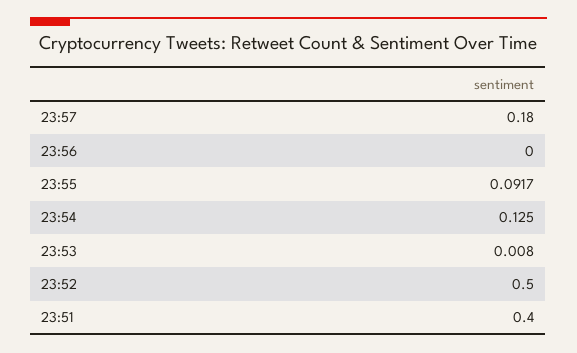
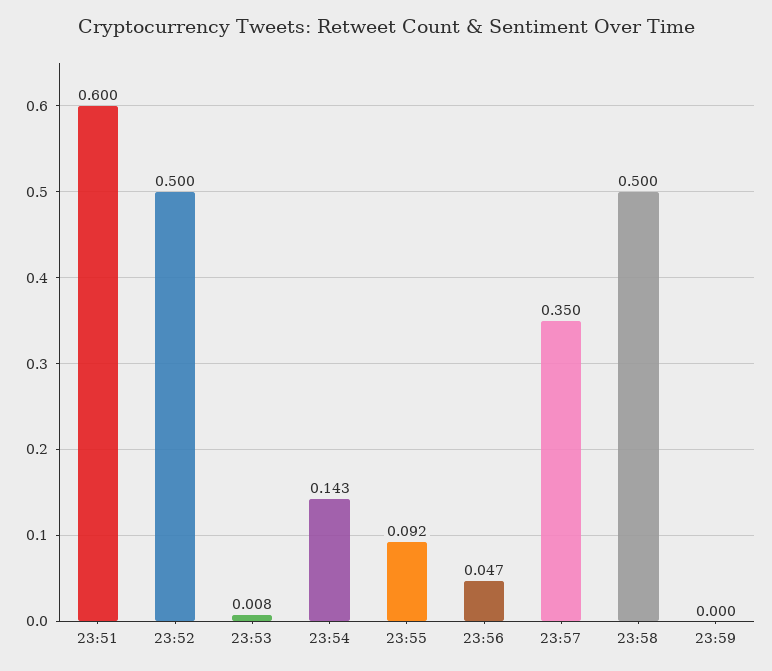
23:57: 0.18 -> 0.35
23:56: 0 -> 0.047
23:54: 0.125 -> 0.143
23:51: 0.4 -> 0.6
23:58: none -> 0.5
23:59: none -> 0

